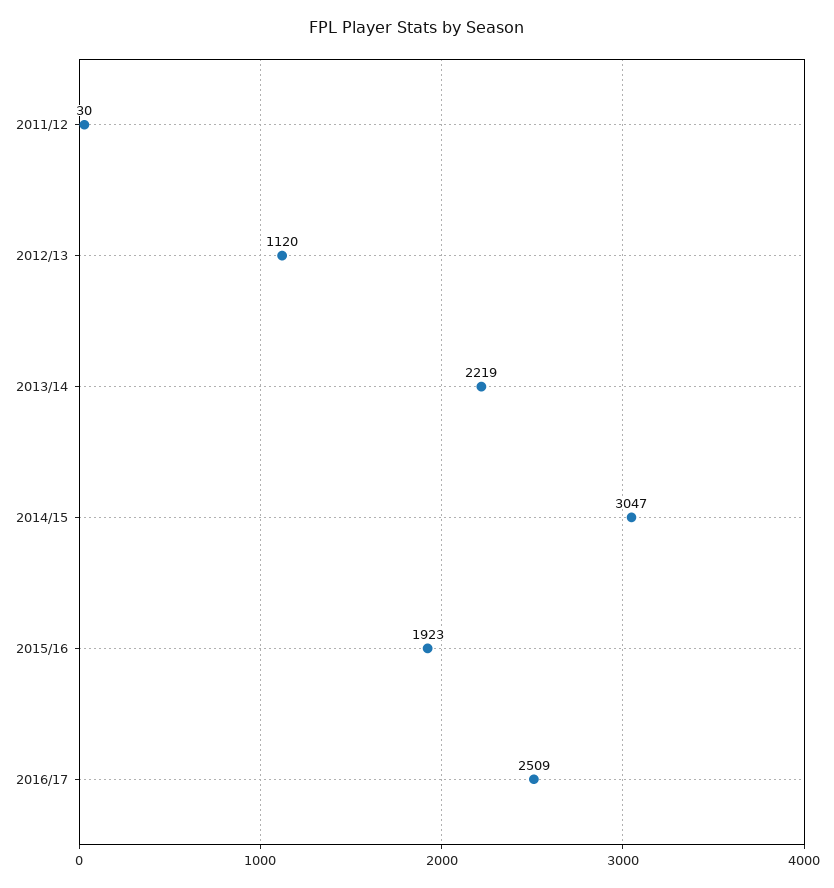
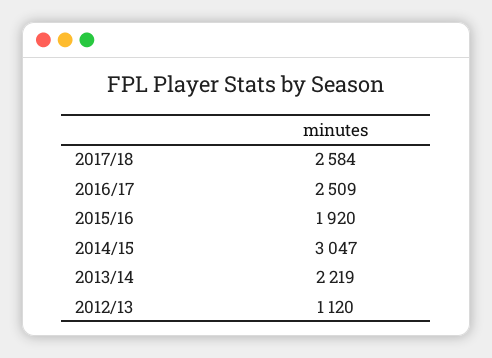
2011/12: 30 -> none
2015/16: 1923 -> 1920
2017/18: none -> 2584

